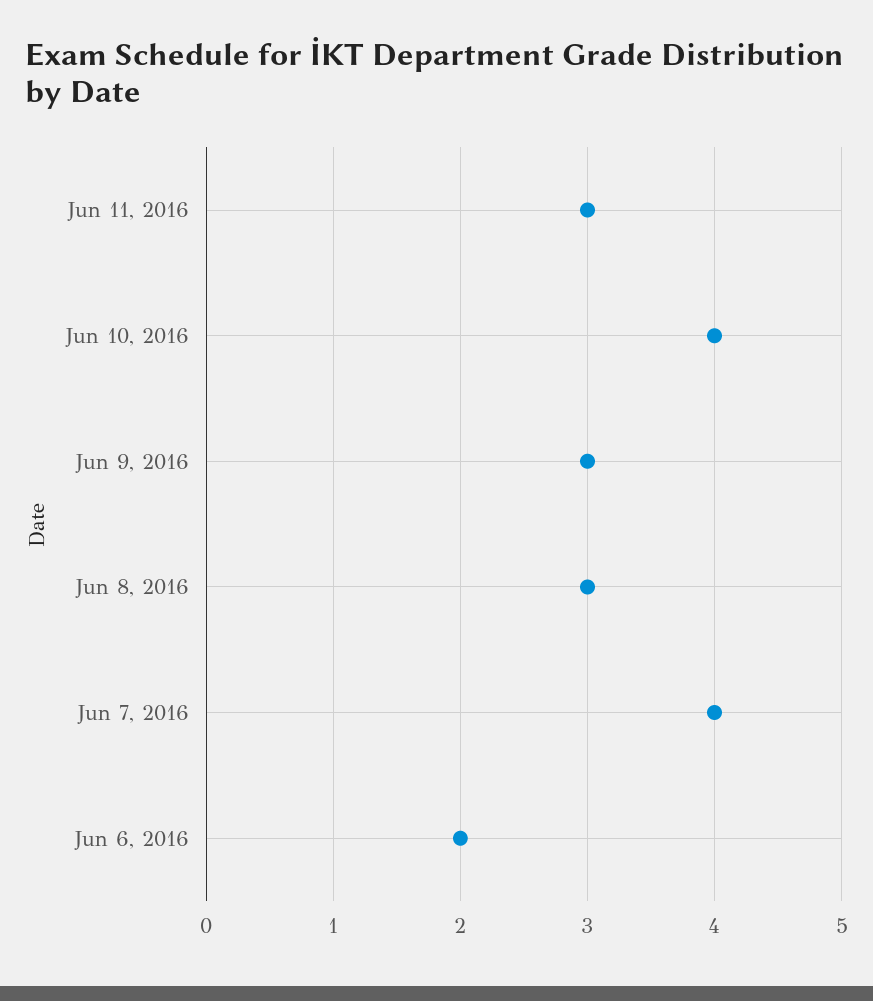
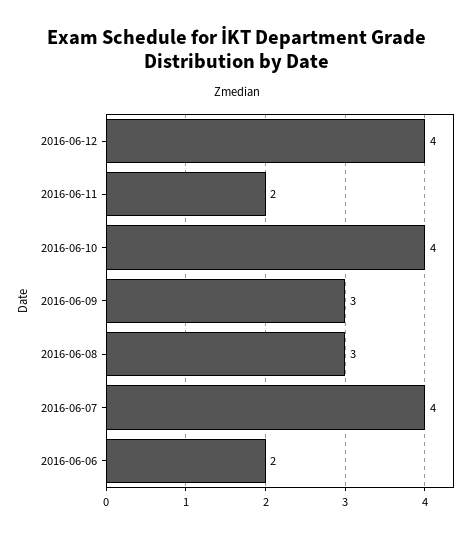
Jun 11, 2016: 3 -> 2
2016-06-12: none -> 4

